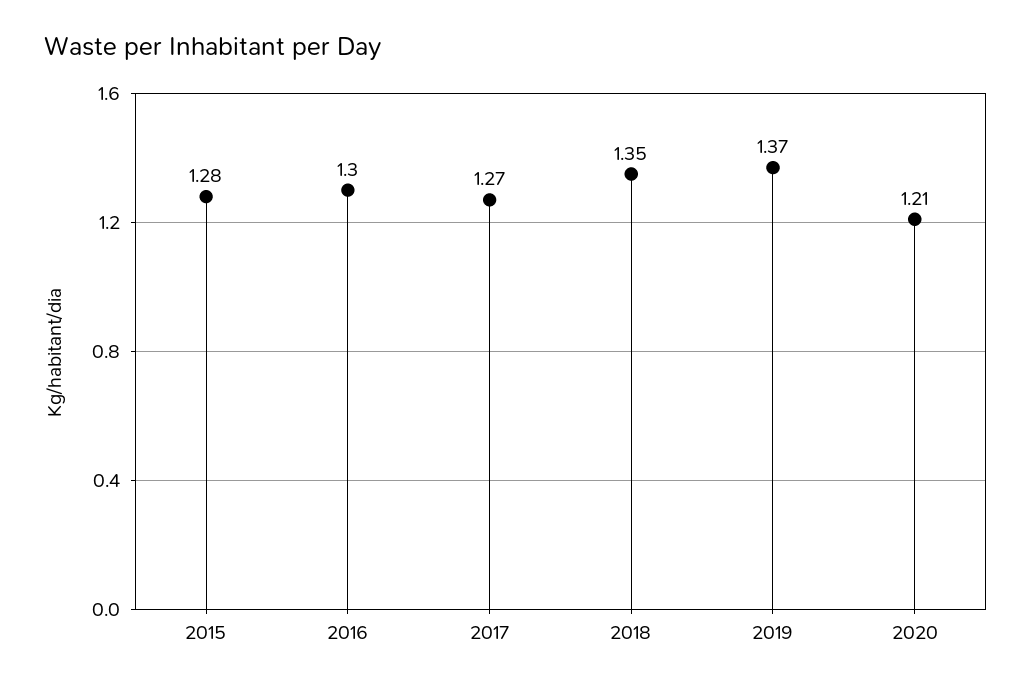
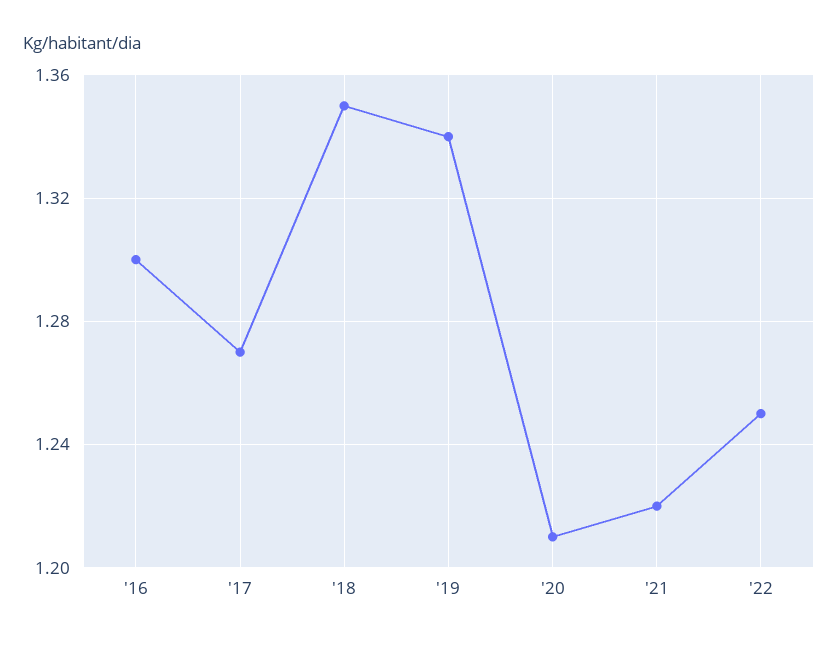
2015: 1.28 -> none
2019: 1.37 -> 1.34
'21: none -> 1.22
'22: none -> 1.25

